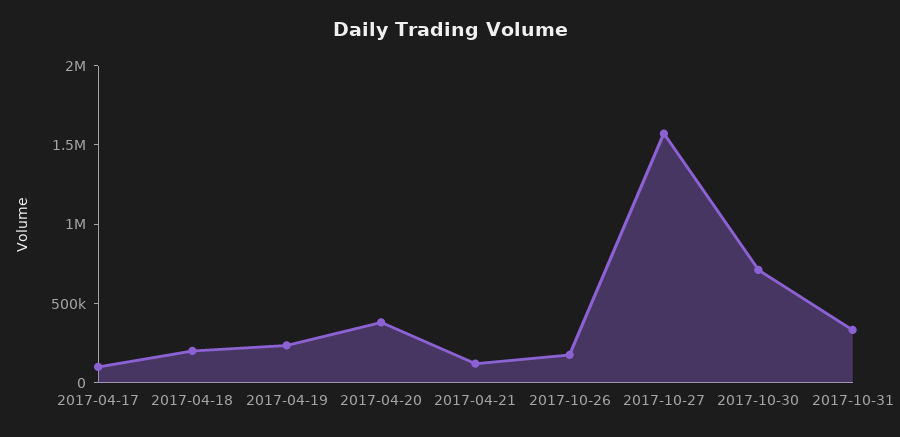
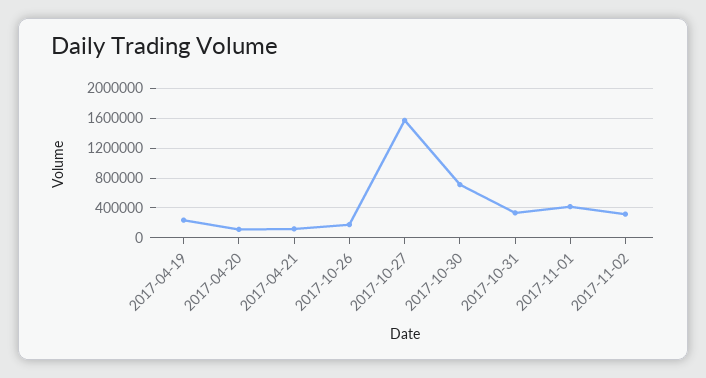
2017-04-17: 100000 -> none
2017-04-18: 200000 -> none
2017-04-20: 400000 -> 100000
2017-11-01: none -> 400000
2017-11-02: none -> 300000

